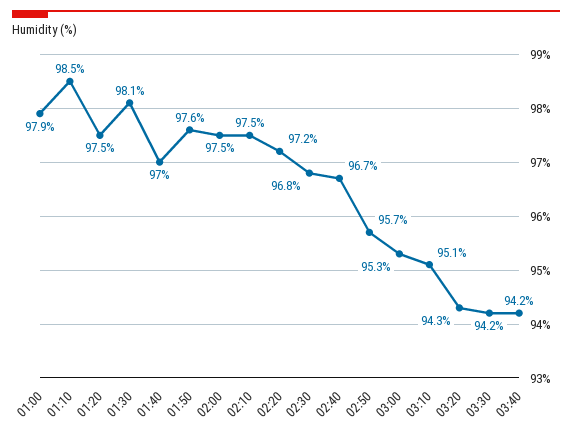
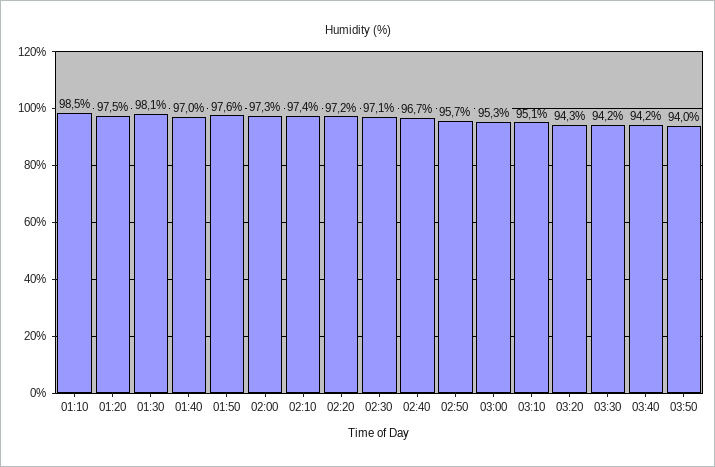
01:00: 97.9 -> none
02:00: 97.5 -> 97.3
02:10: 97.5 -> 97.4
02:30: 96.8 -> 97.1
03:50: none -> 94

